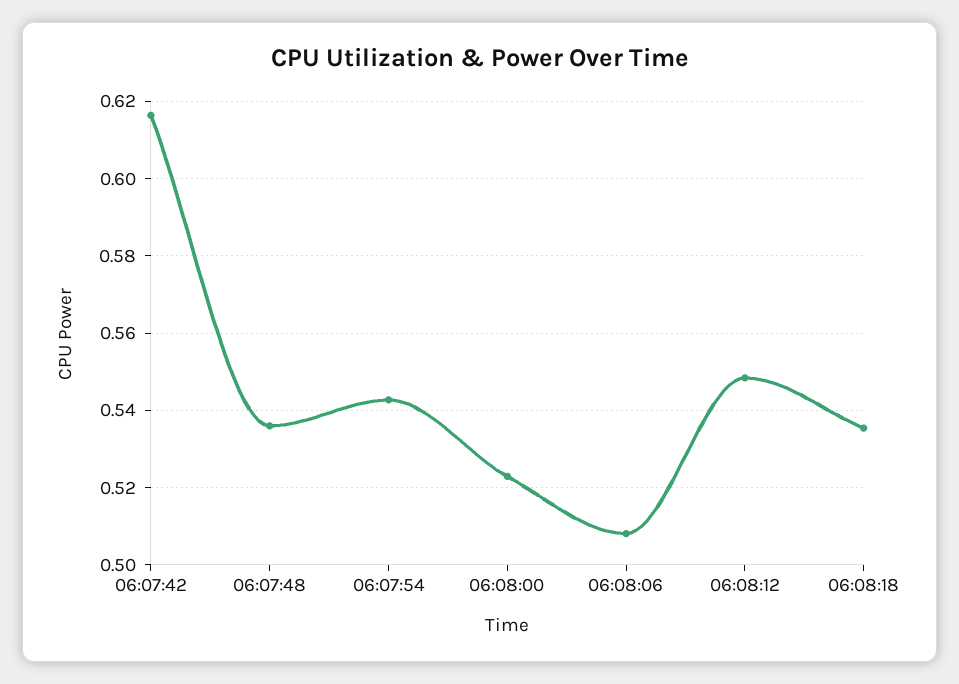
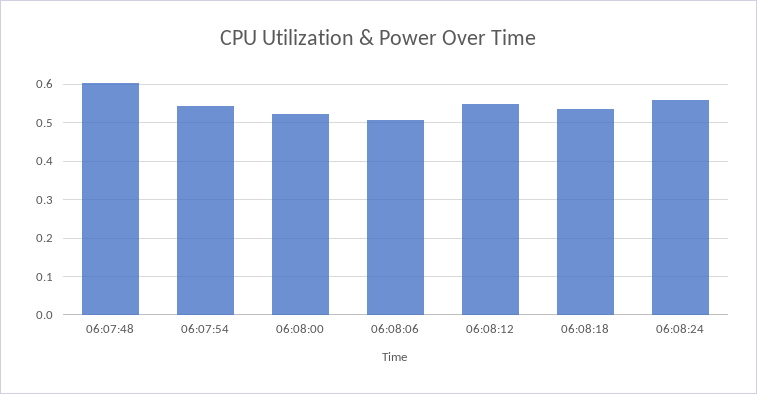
06:07:42: 0.616 -> none
06:07:48: 0.536 -> 0.6
06:08:24: none -> 0.56

